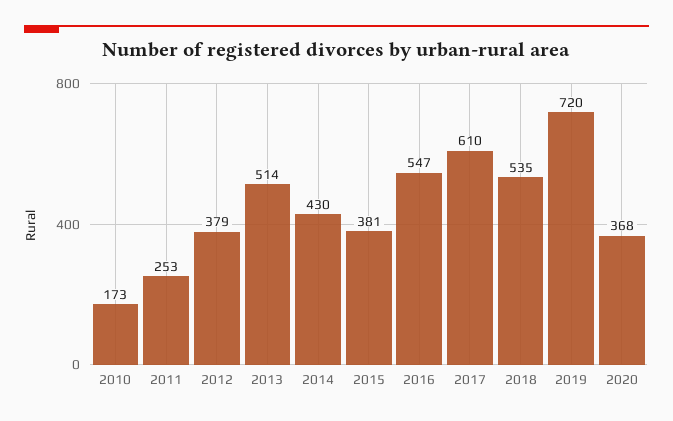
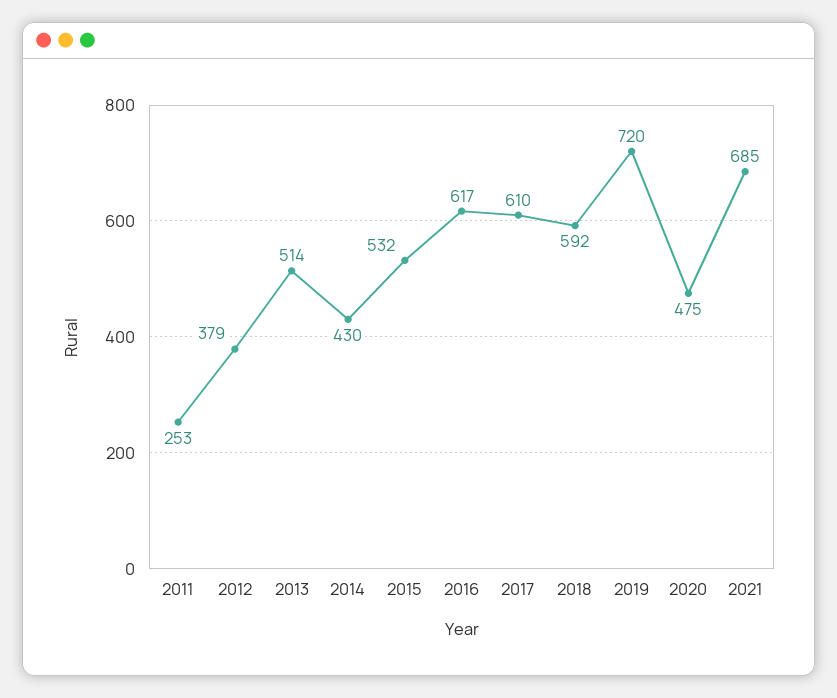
2010: 173 -> none
2015: 381 -> 532
2016: 547 -> 617
2018: 535 -> 592
2020: 368 -> 475
2021: none -> 685

